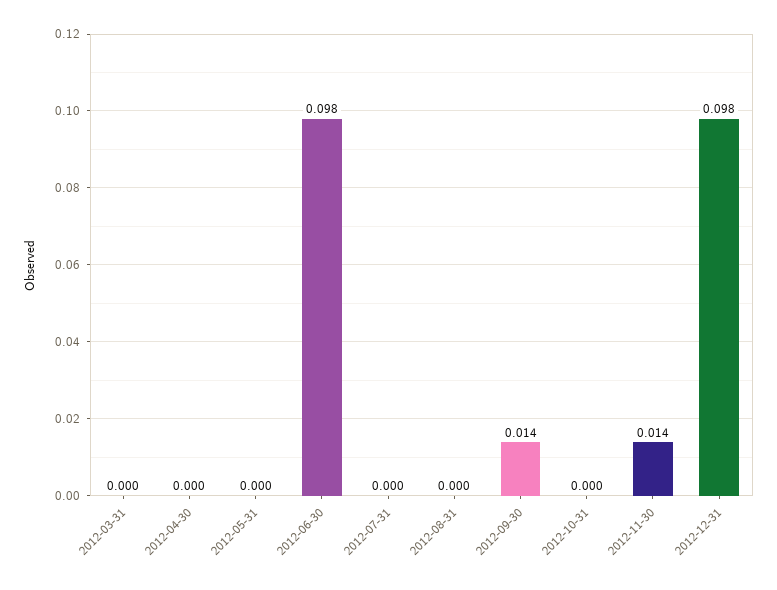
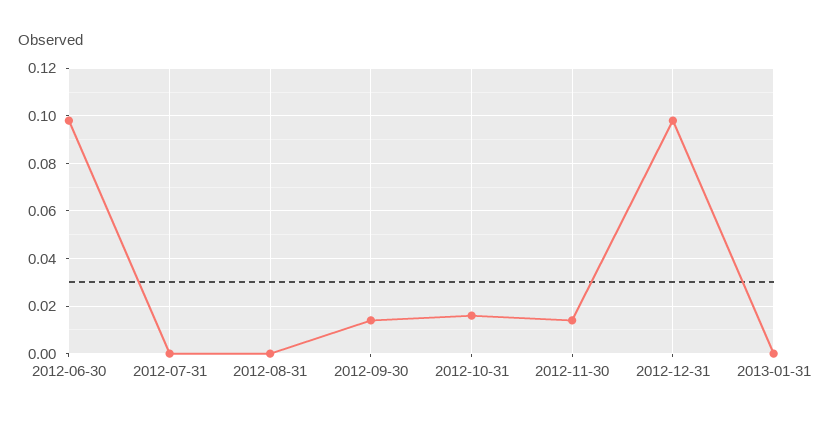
2012-03-31: 0 -> none
2012-04-30: 0 -> none
2012-05-31: 0 -> none
2012-10-31: 0 -> 0.015
2013-01-31: none -> 0

